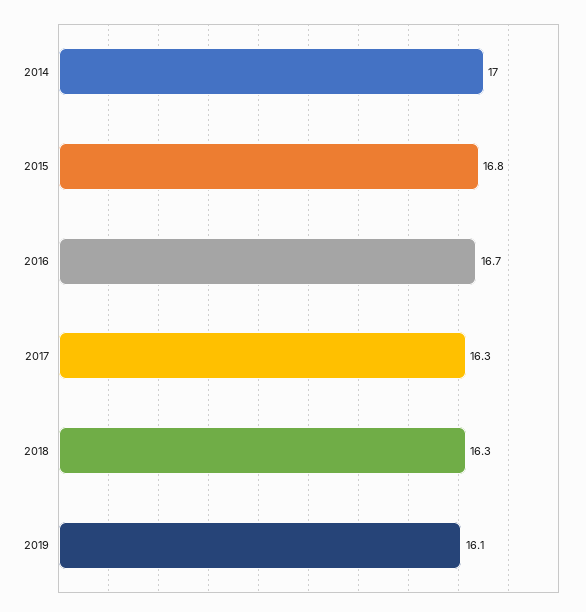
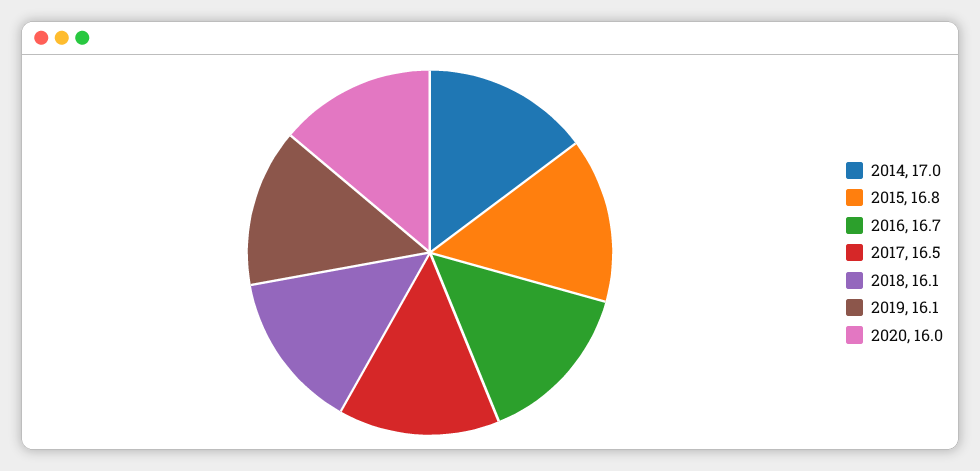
2017: 16.3 -> 16.5
2018: 16.3 -> 16.1
2020: none -> 16

